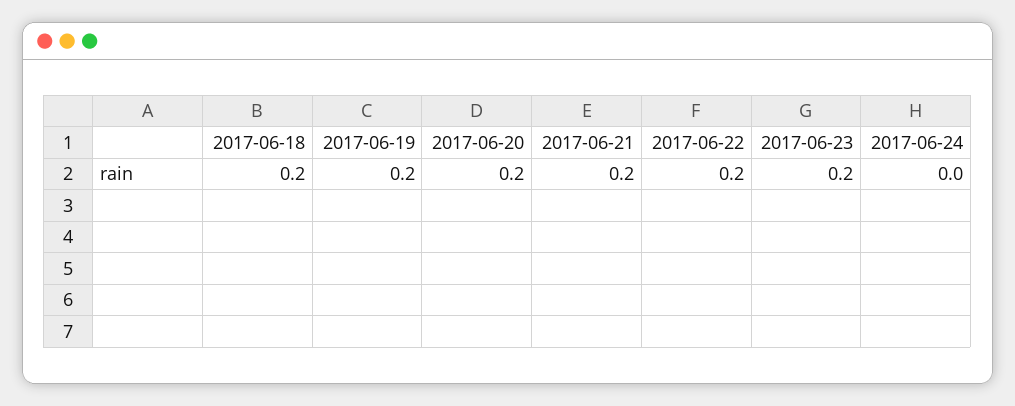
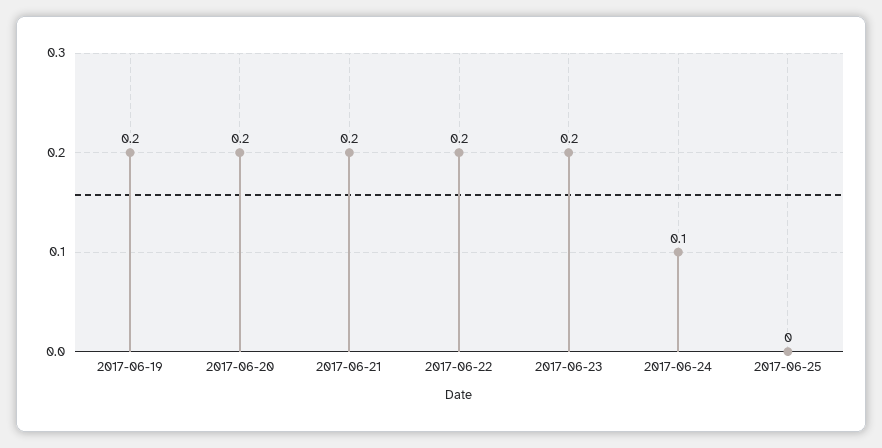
2017-06-18: 0.2 -> none
2017-06-24: 0 -> 0.1
2017-06-25: none -> 0

